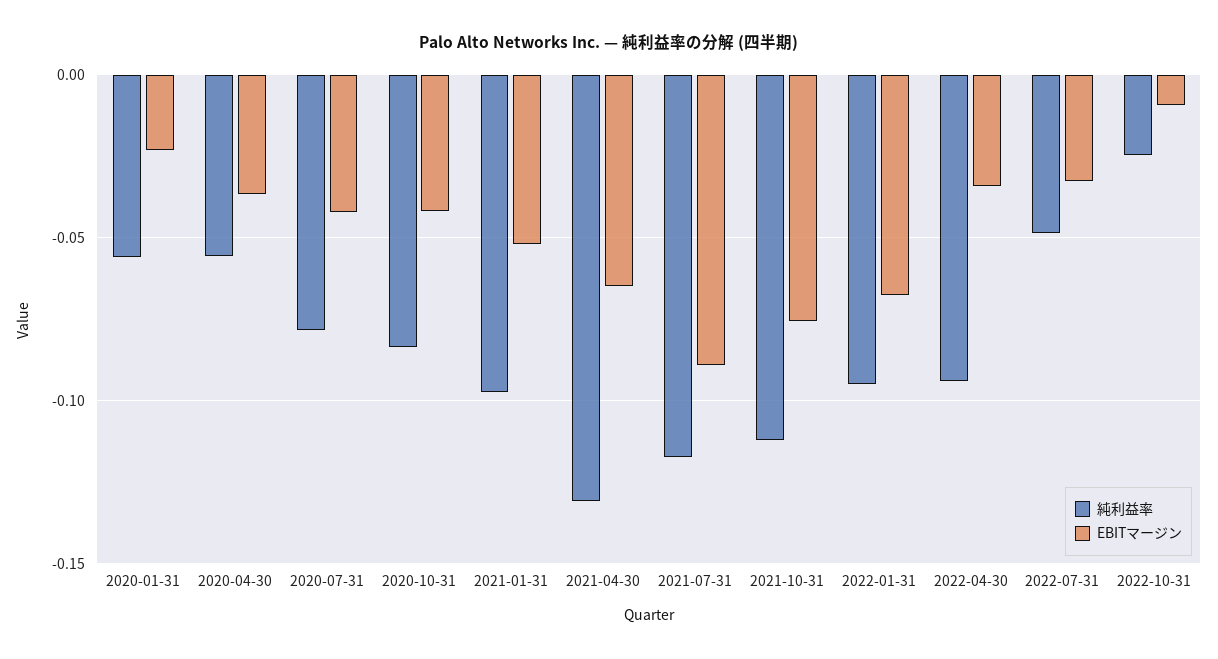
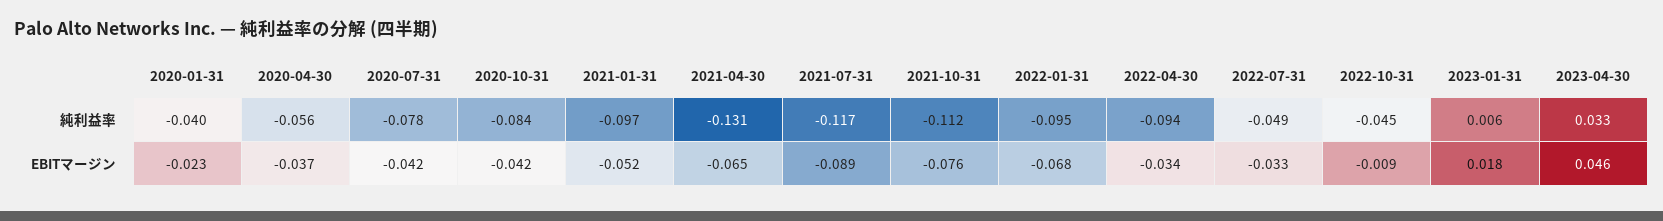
純利益率, 2020-01-31: -0.055 -> -0.04
純利益率, 2022-10-31: -0.025 -> -0.045
純利益率, 2023-01-31: none -> 0.006
純利益率, 2023-04-30: none -> 0.033
EBITマージン, 2023-01-31: none -> 0.018
EBITマージン, 2023-04-30: none -> 0.046

